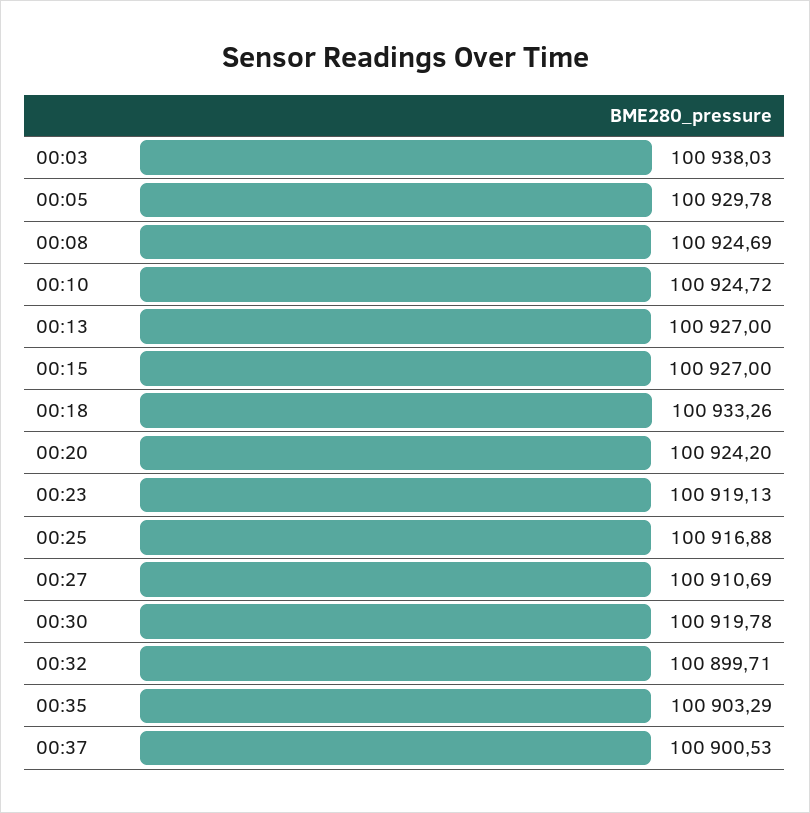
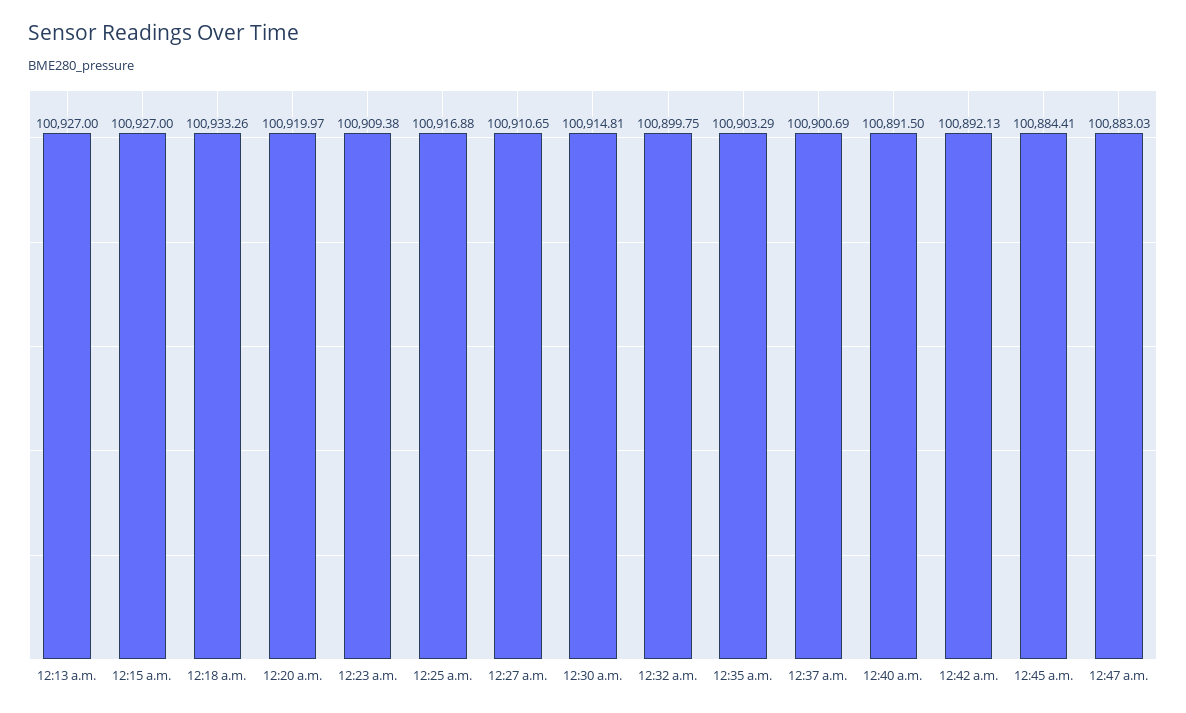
00:03: 100938.03 -> none
00:05: 100929.78 -> none
00:08: 100924.69 -> none
00:10: 100924.72 -> none
00:20: 100924.2 -> 100919.97
00:23: 100919.13 -> 100909.38
00:27: 100910.69 -> 100910.65
00:30: 100919.78 -> 100914.81
00:32: 100899.71 -> 100899.75
00:37: 100900.53 -> 100900.69
12:40 a.m.: none -> 100891.5
12:42 a.m.: none -> 100892.13
12:45 a.m.: none -> 100884.41
12:47 a.m.: none -> 100883.03

